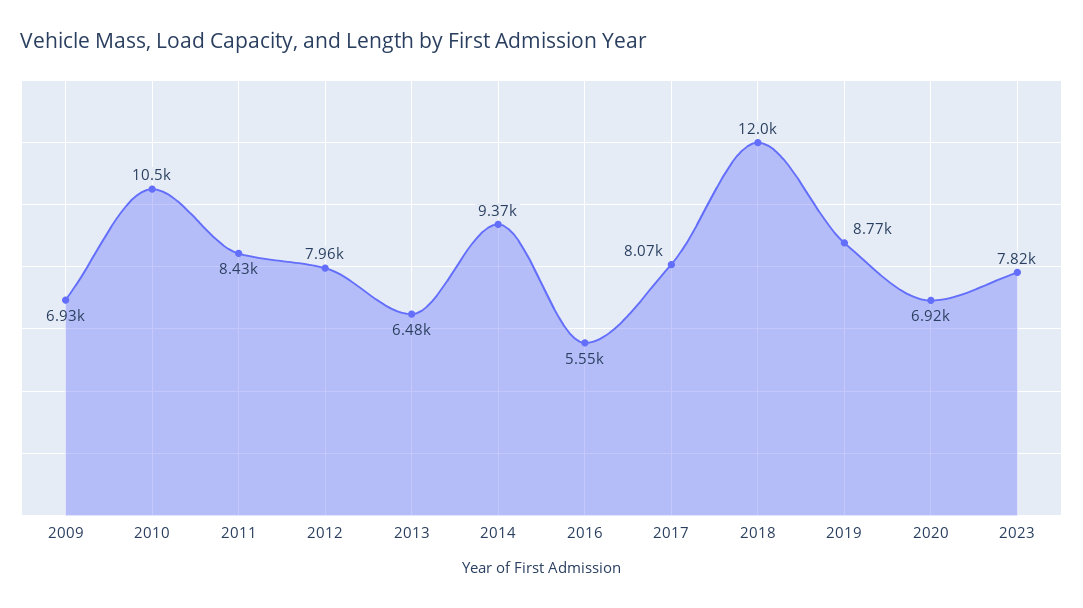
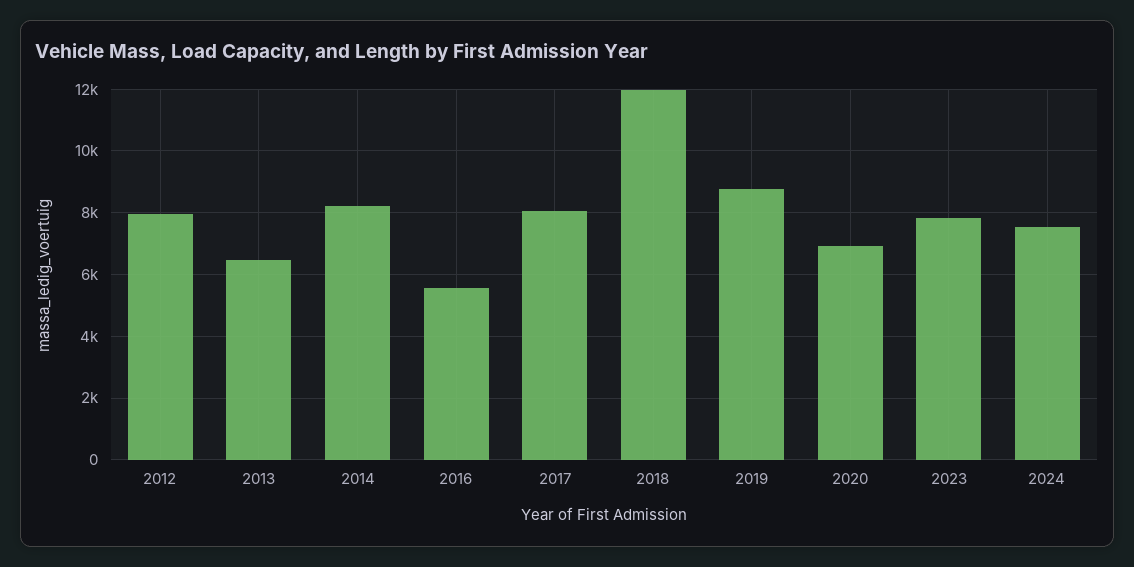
2009: 6930 -> none
2010: 10500 -> none
2011: 8430 -> none
2014: 9370 -> 8200
2024: none -> 7600

